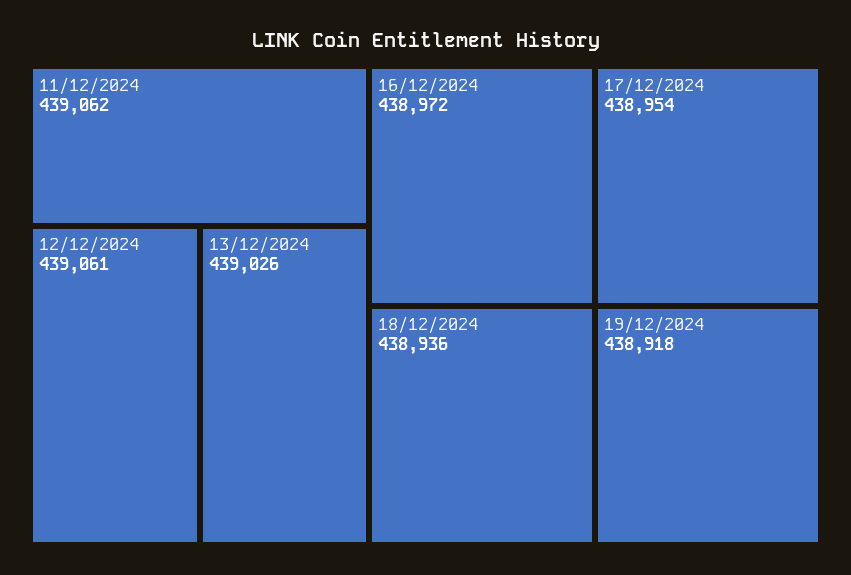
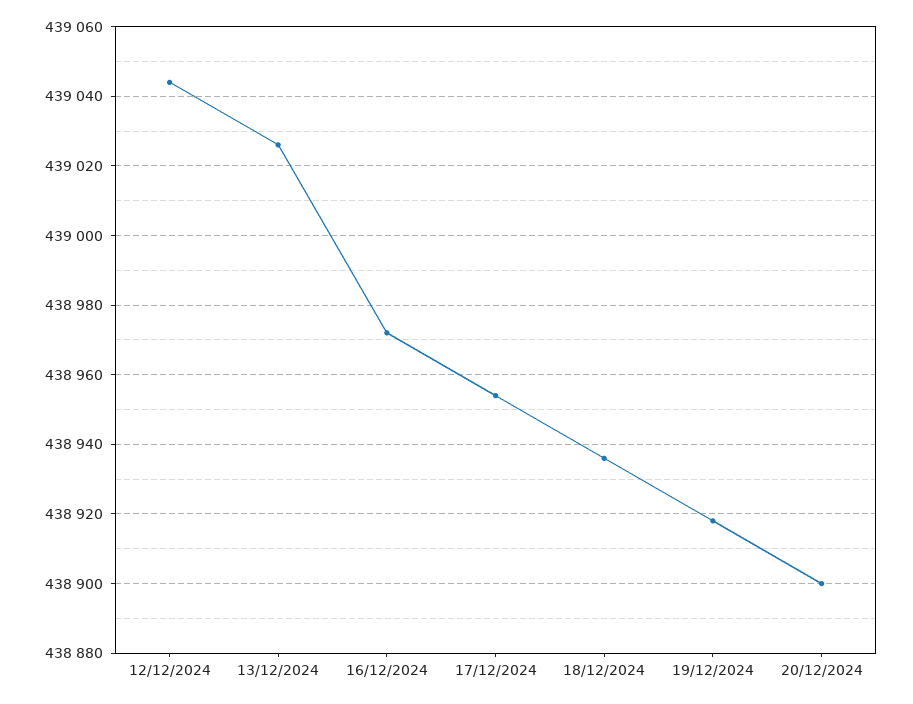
11/12/2024: 439062 -> none
12/12/2024: 439061 -> 439045
20/12/2024: none -> 438900

